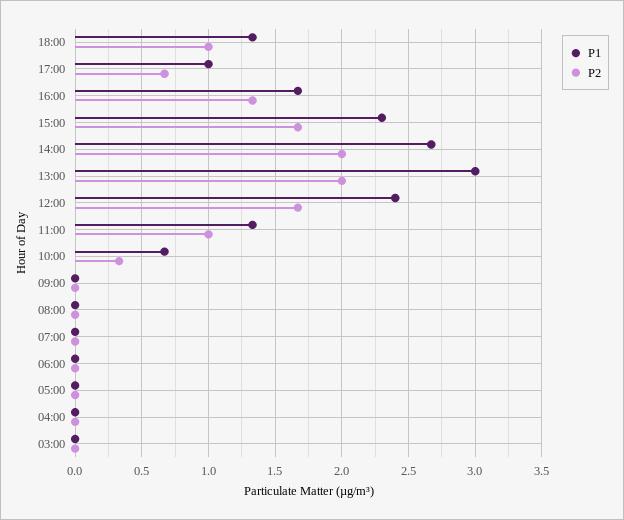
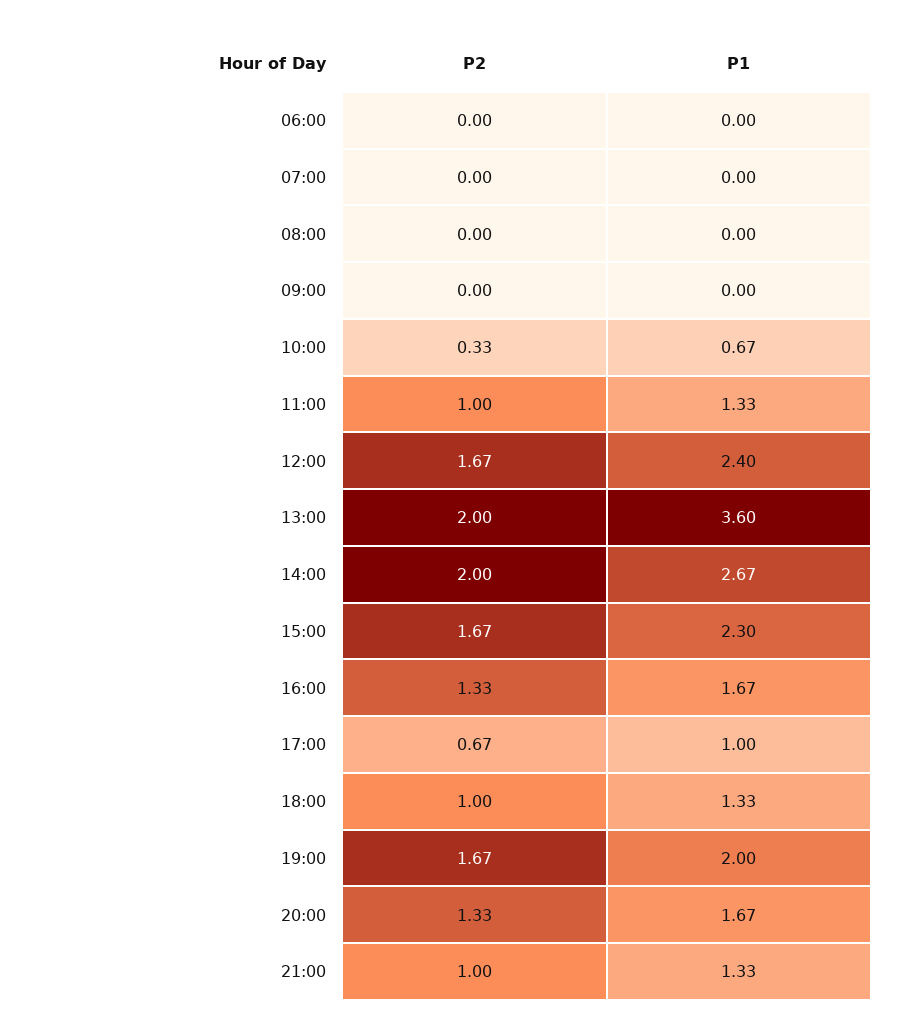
P1, 13:00: 3 -> 3.6
P1, 05:00: 0 -> none
P2, 05:00: 0 -> none
P1, 04:00: 0 -> none
P2, 04:00: 0 -> none
P1, 03:00: 0 -> none
P2, 03:00: 0 -> none
P2, 19:00: none -> 1.67
P1, 19:00: none -> 2
P2, 20:00: none -> 1.33
P1, 20:00: none -> 1.67
P2, 21:00: none -> 1
P1, 21:00: none -> 1.33

